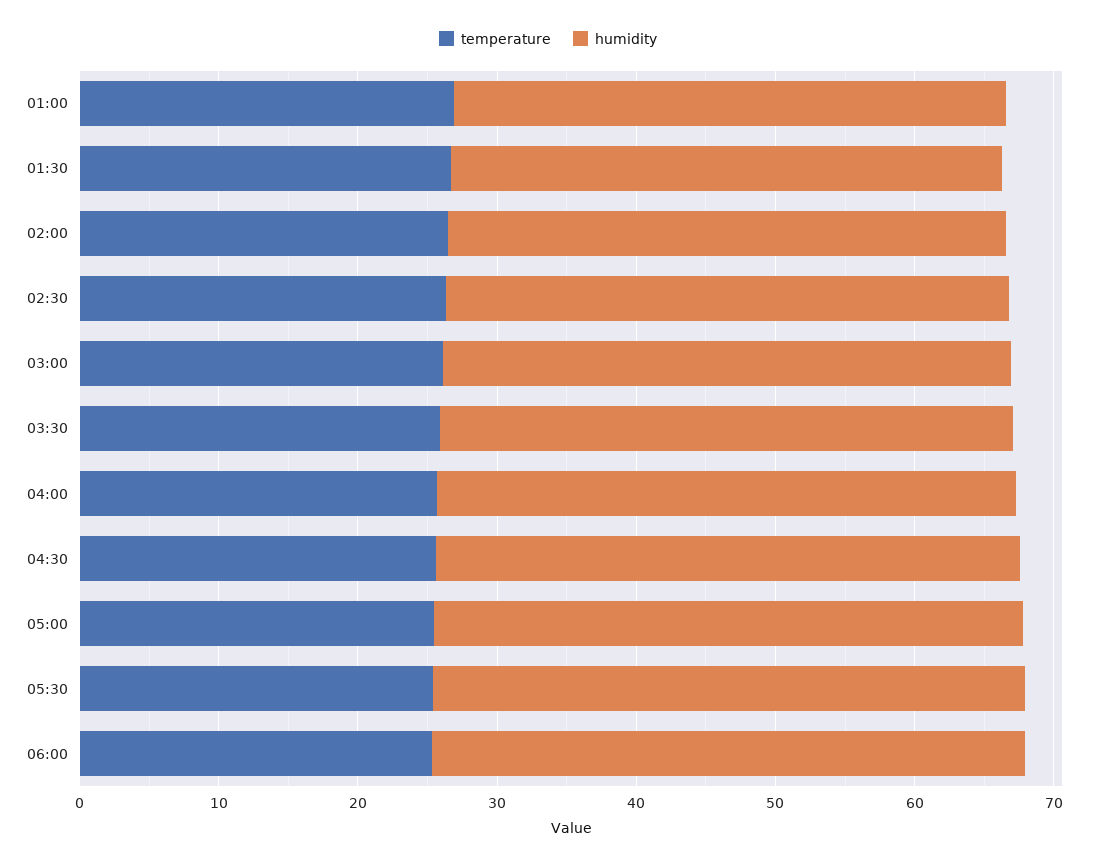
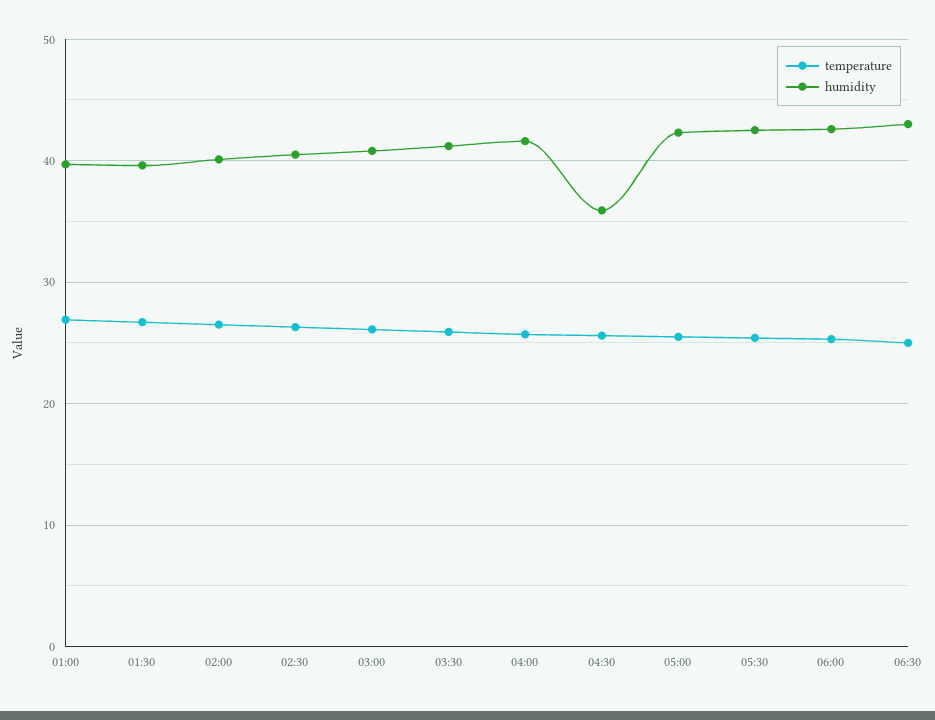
humidity, 04:30: 42 -> 36
temperature, 06:30: none -> 25
humidity, 06:30: none -> 43

